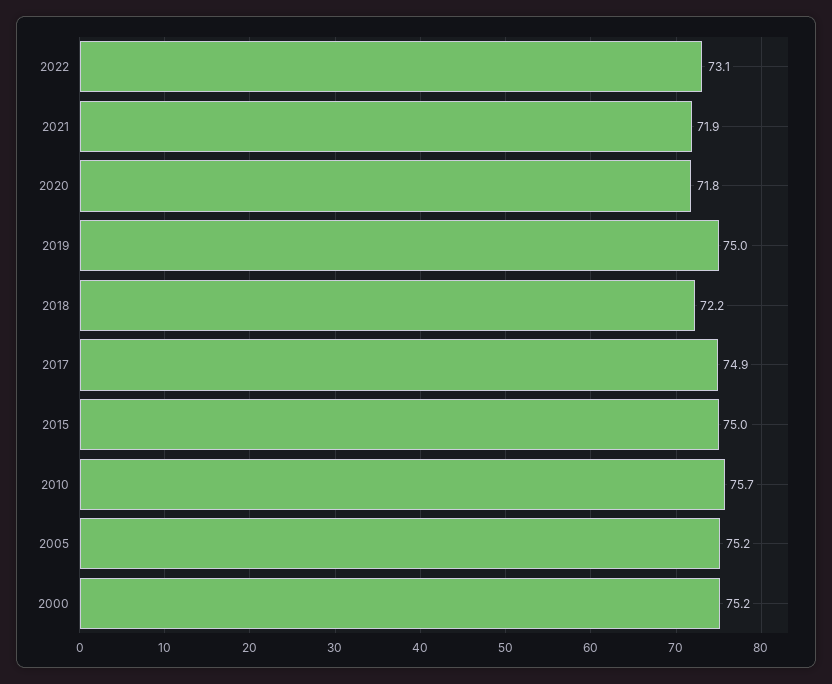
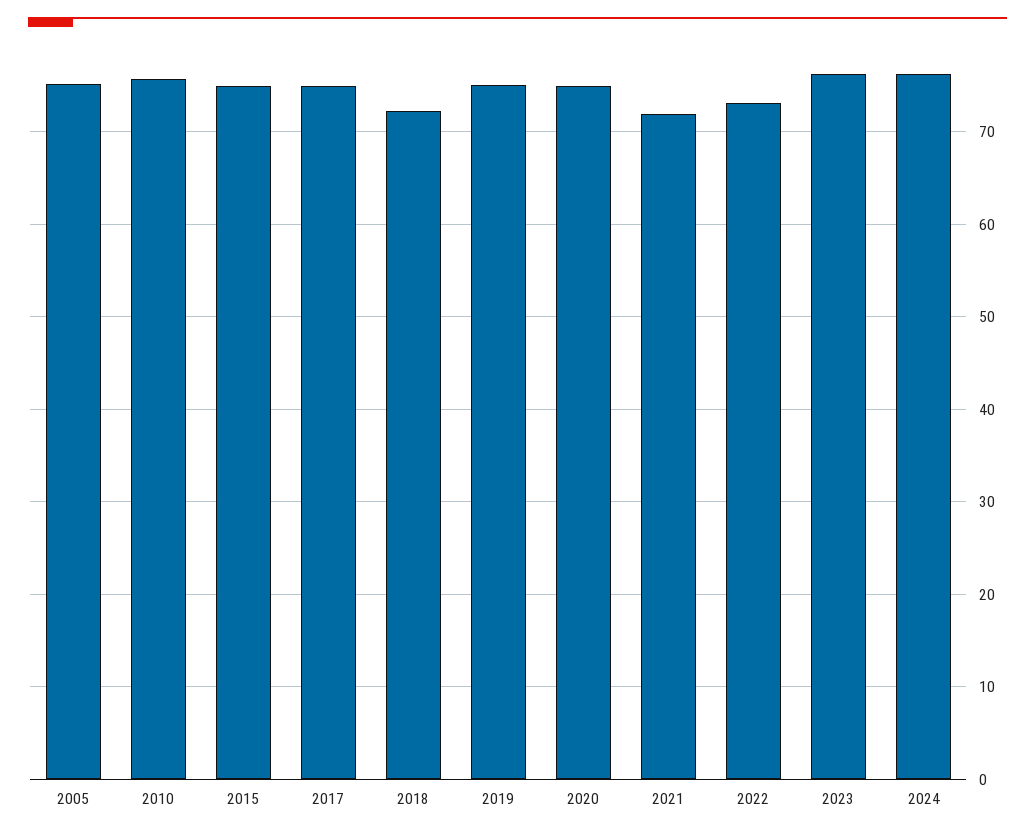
2020: 71.8 -> 75
2000: 75.2 -> none
2023: none -> 76
2024: none -> 76

